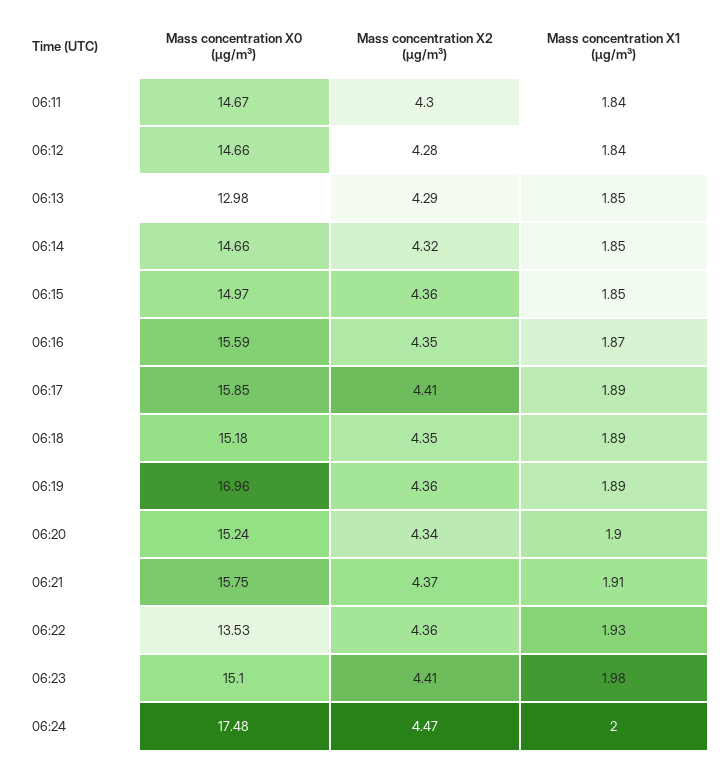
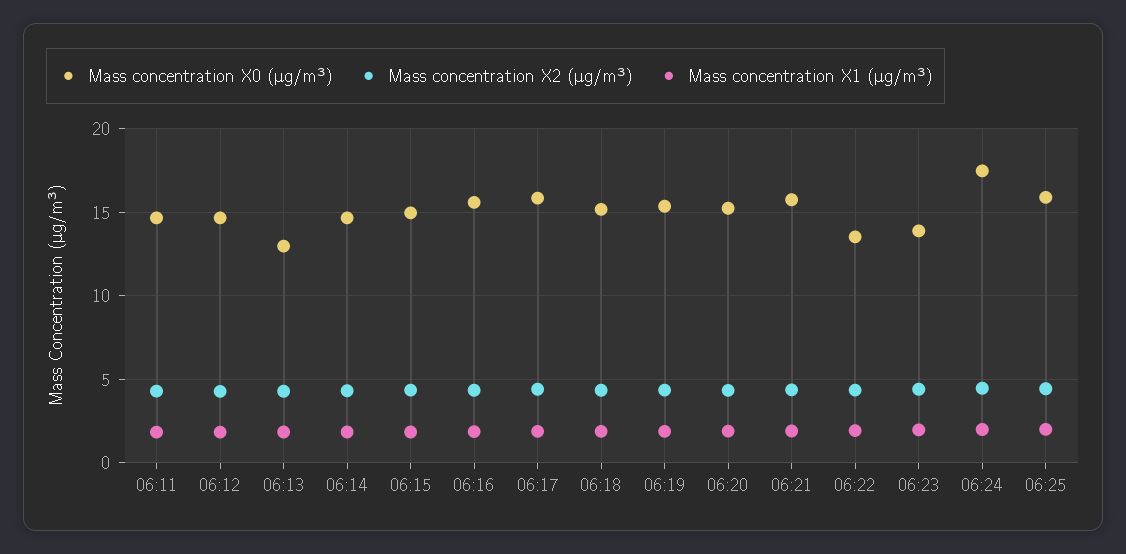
Mass concentration X0 (μg/m³), 06:19: 16.96 -> 15.5
Mass concentration X0 (μg/m³), 06:23: 15.1 -> 14
Mass concentration X0 (μg/m³), 06:25: none -> 16
Mass concentration X2 (μg/m³), 06:25: none -> 4.5
Mass concentration X1 (μg/m³), 06:25: none -> 2

